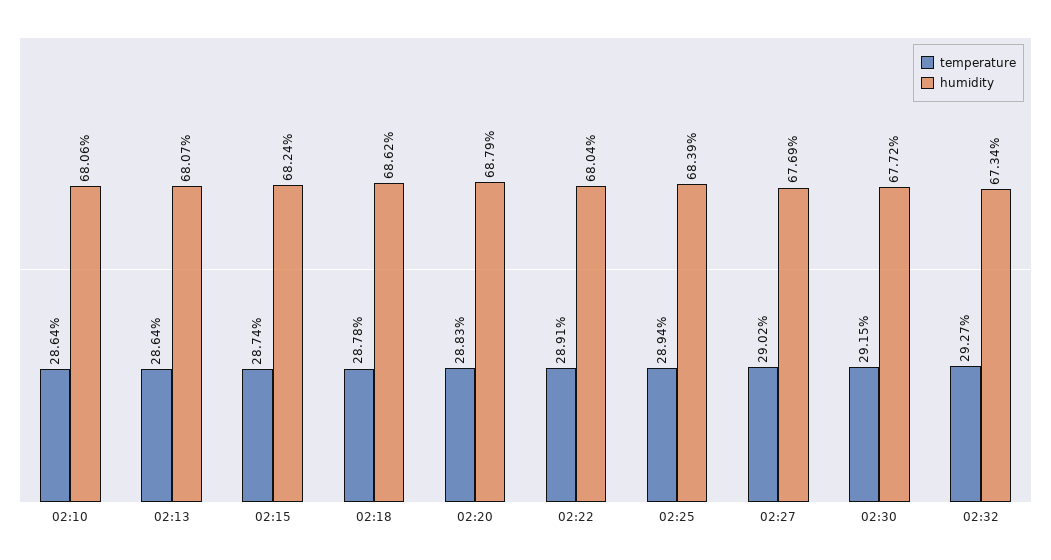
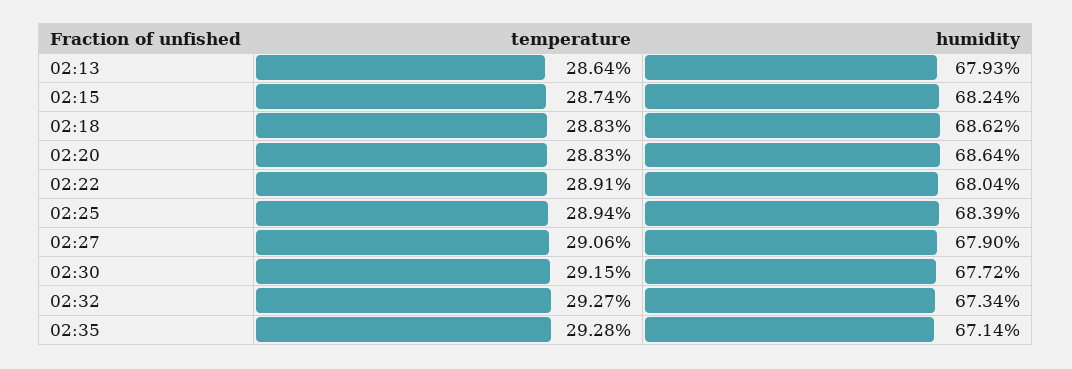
temperature, 02:10: 28.64 -> none
humidity, 02:10: 68.06 -> none
humidity, 02:13: 68.07 -> 67.93
temperature, 02:18: 28.78 -> 28.83
humidity, 02:20: 68.79 -> 68.64
temperature, 02:27: 29.02 -> 29.06
humidity, 02:27: 67.69 -> 67.9
temperature, 02:35: none -> 29.28
humidity, 02:35: none -> 67.14

